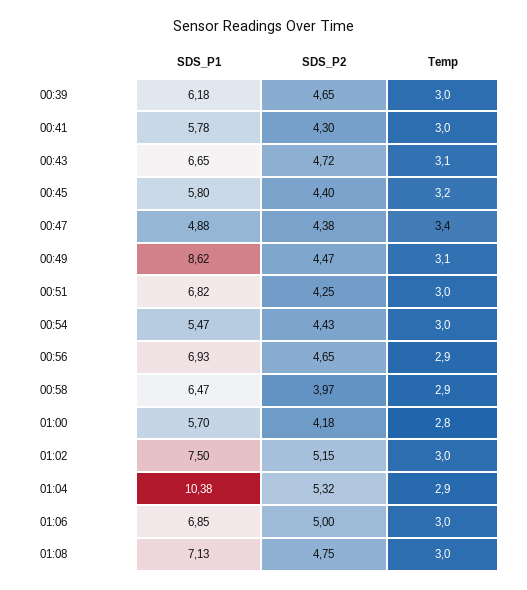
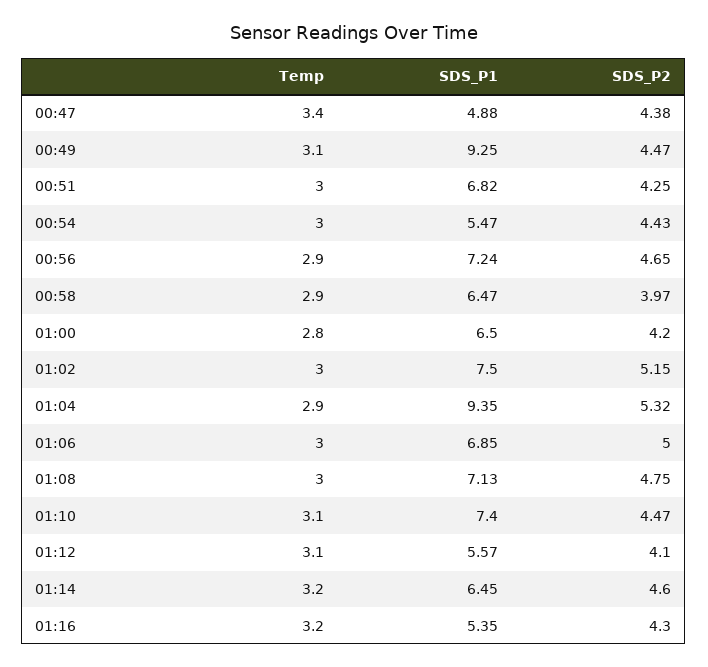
SDS_P1, 00:39: 6.18 -> none
SDS_P2, 00:39: 4.65 -> none
Temp, 00:39: 3 -> none
SDS_P1, 00:41: 5.78 -> none
SDS_P2, 00:41: 4.3 -> none
Temp, 00:41: 3 -> none
SDS_P1, 00:43: 6.65 -> none
SDS_P2, 00:43: 4.72 -> none
Temp, 00:43: 3.1 -> none
SDS_P1, 00:45: 5.8 -> none
SDS_P2, 00:45: 4.4 -> none
Temp, 00:45: 3.2 -> none
SDS_P1, 00:49: 8.62 -> 9.25
SDS_P1, 00:56: 6.93 -> 7.24
SDS_P1, 01:00: 5.7 -> 6.5
SDS_P2, 01:00: 4.18 -> 4.2
SDS_P1, 01:04: 10.38 -> 9.35
Temp, 01:10: none -> 3.1
SDS_P1, 01:10: none -> 7.4
SDS_P2, 01:10: none -> 4.47
Temp, 01:12: none -> 3.1
SDS_P1, 01:12: none -> 5.57
SDS_P2, 01:12: none -> 4.1
Temp, 01:14: none -> 3.2
SDS_P1, 01:14: none -> 6.45
SDS_P2, 01:14: none -> 4.6
Temp, 01:16: none -> 3.2
SDS_P1, 01:16: none -> 5.35
SDS_P2, 01:16: none -> 4.3

